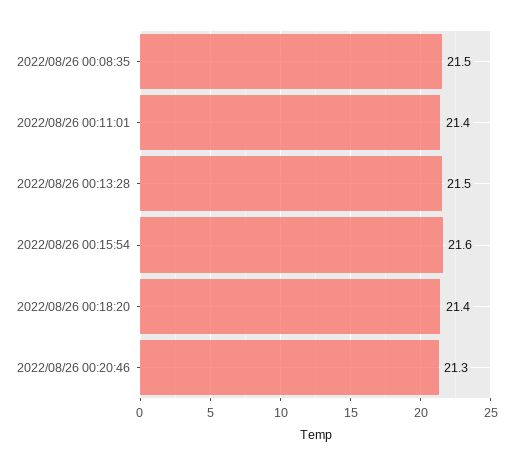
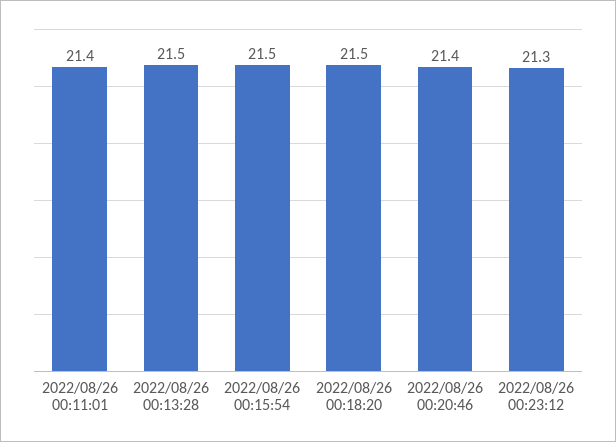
2022/08/26 00:08:35: 21.5 -> none
2022/08/26 00:15:54: 21.6 -> 21.5
2022/08/26 00:18:20: 21.4 -> 21.5
2022/08/26 00:20:46: 21.3 -> 21.4
2022/08/26 00:23:12: none -> 21.3

